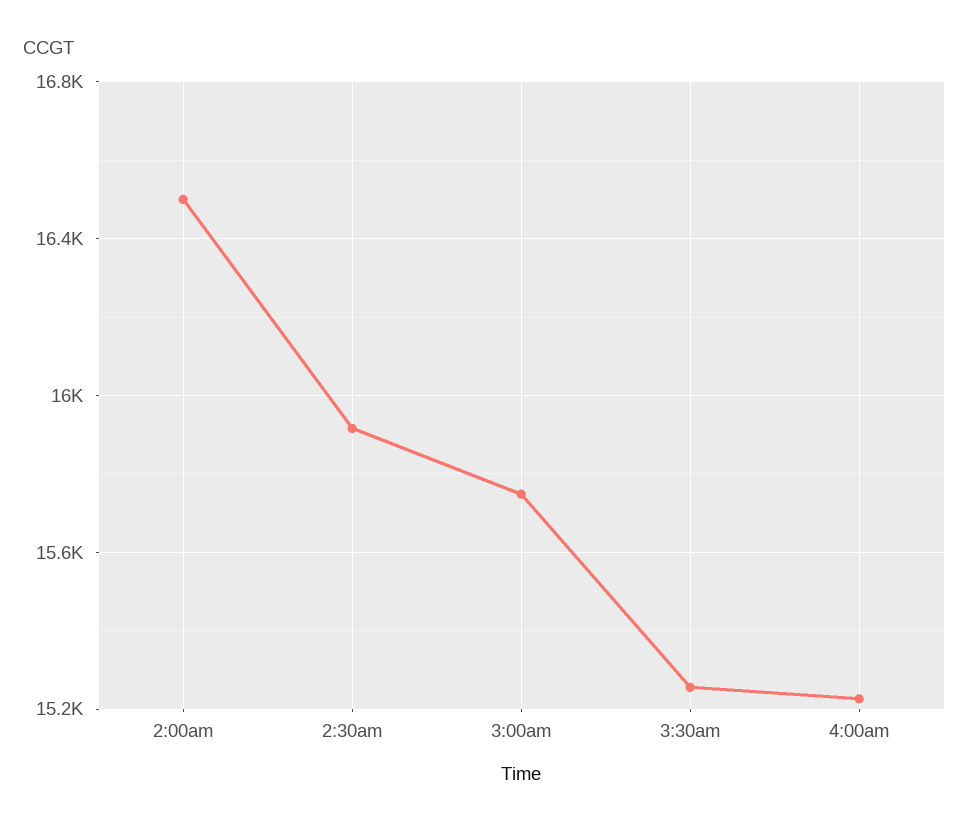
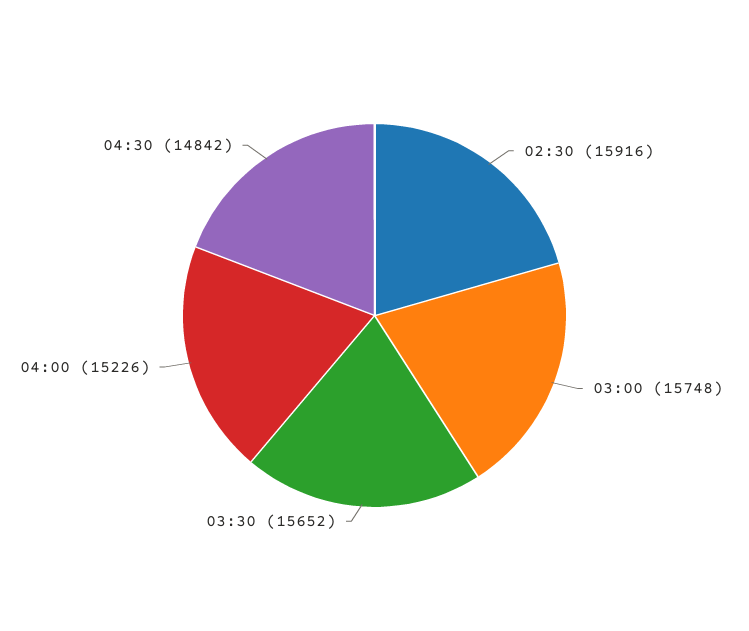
2:00am: 16500 -> none
3:30am: 15250 -> 15652
04:30: none -> 14842

